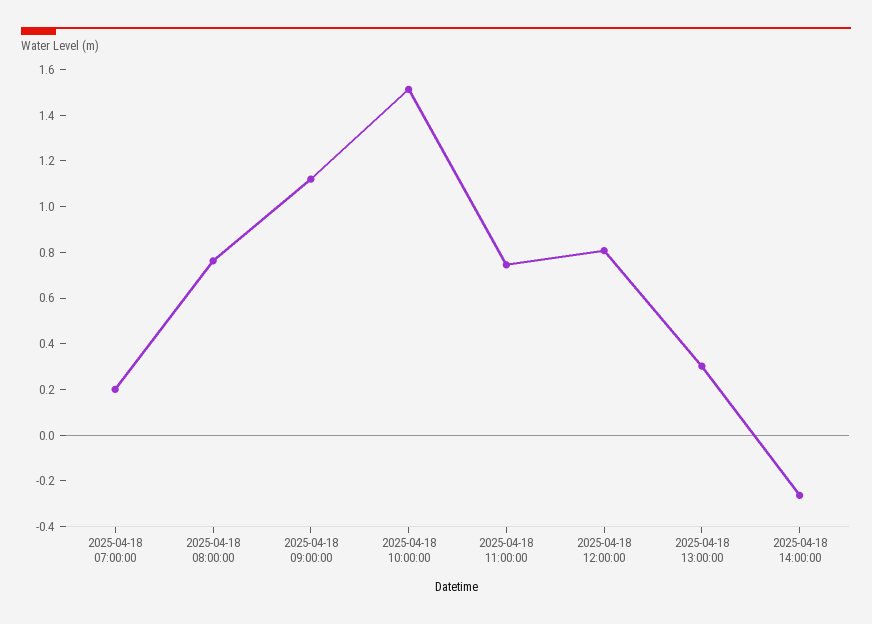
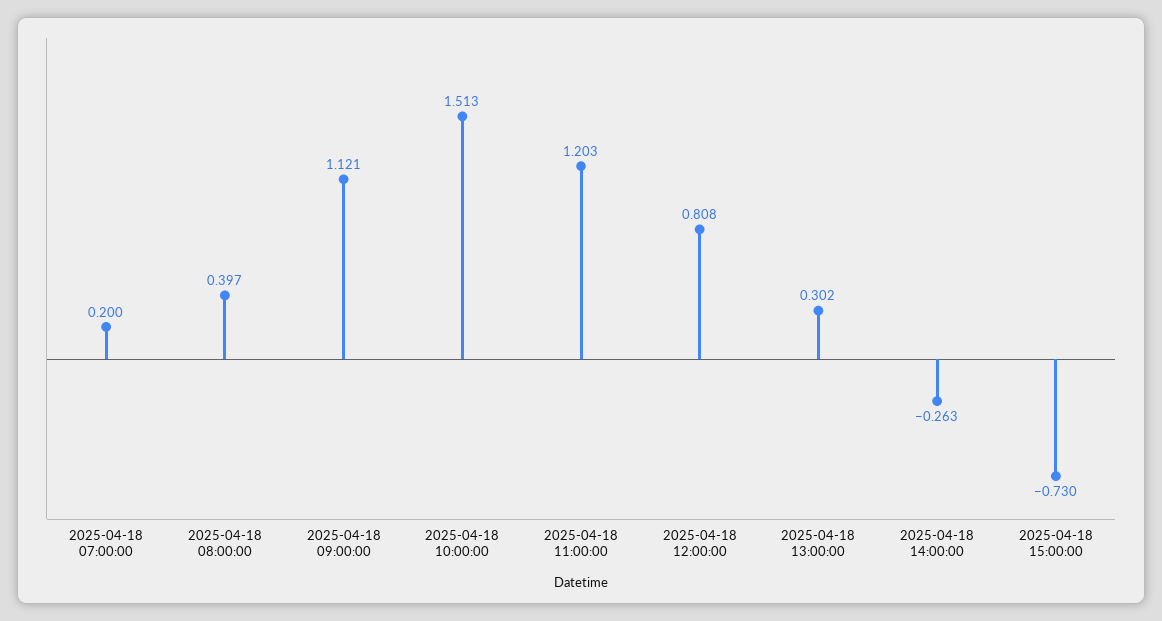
2025-04-18 08:00:00: 0.75 -> 0.397
2025-04-18 11:00:00: 0.75 -> 1.203
2025-04-18 15:00:00: none -> -0.73

